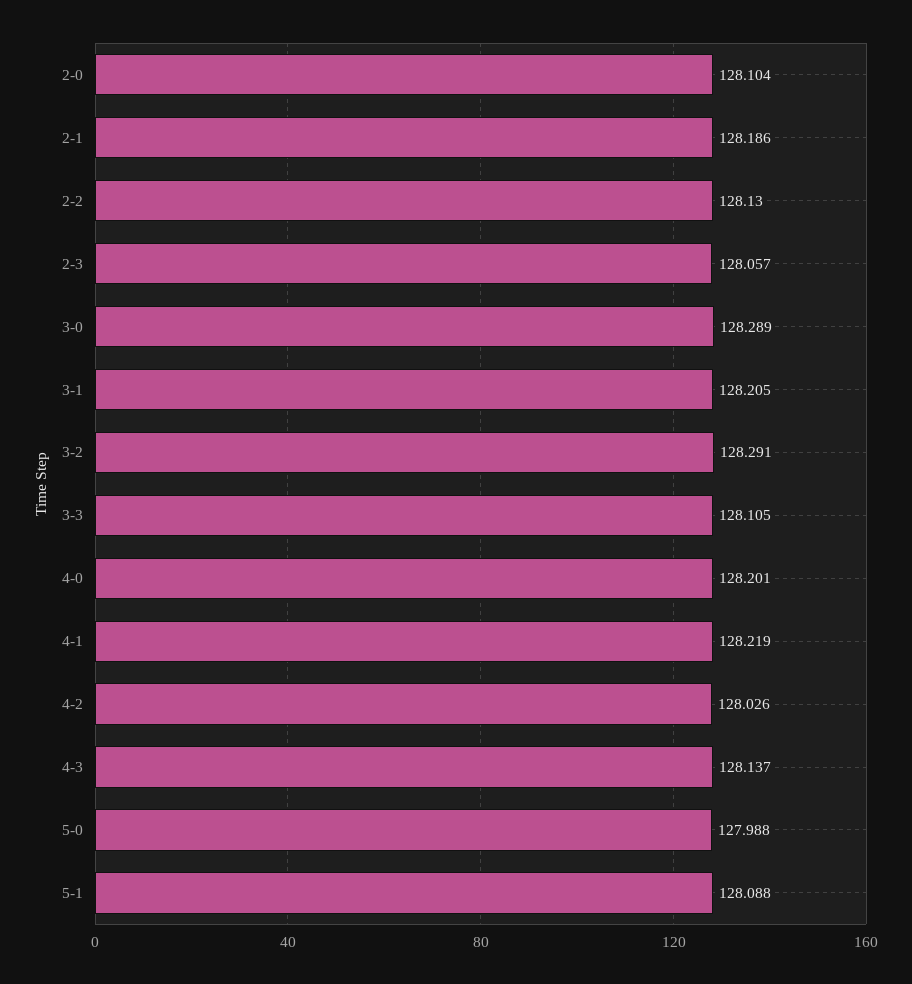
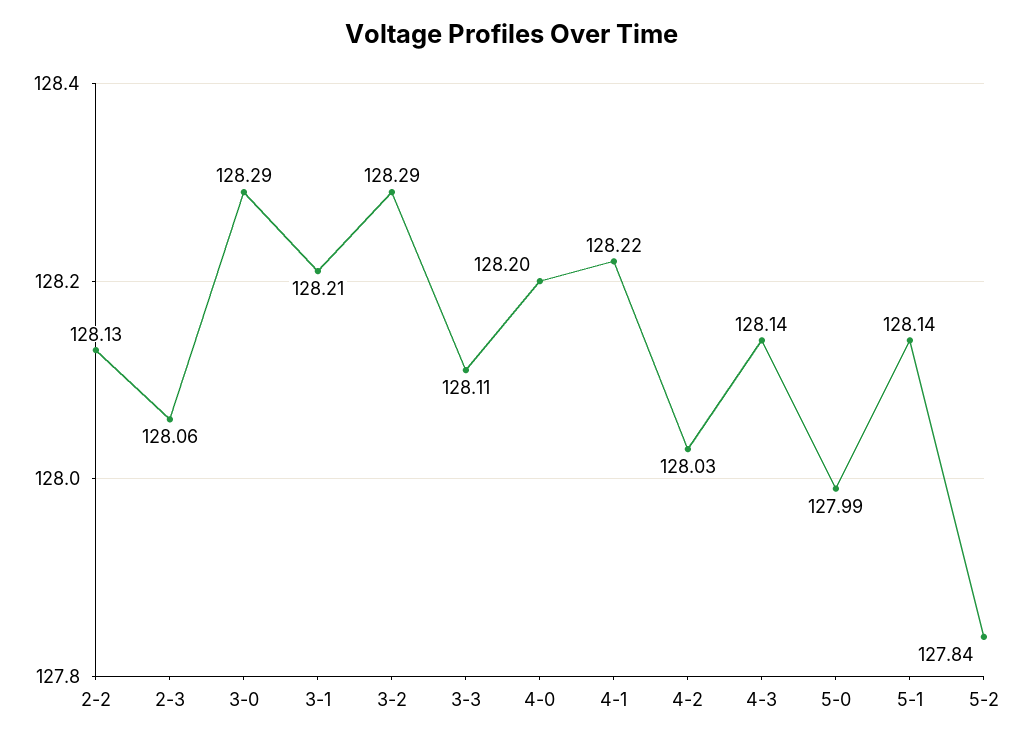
2-0: 128.104 -> none
2-1: 128.186 -> none
5-1: 128.088 -> 128.14
5-2: none -> 127.84

